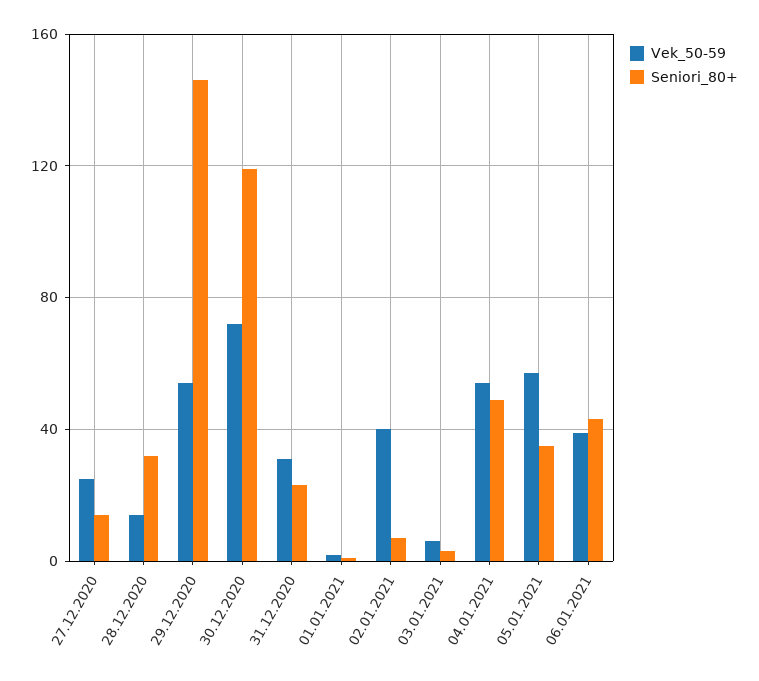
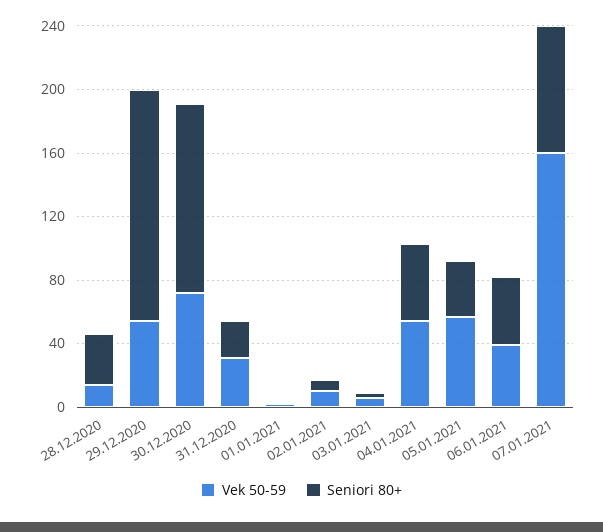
Vek_50-59, 27.12.2020: 25 -> none
Seniori_80+, 27.12.2020: 15 -> none
Vek_50-59, 02.01.2021: 40 -> 10
Vek_50-59, 07.01.2021: none -> 160
Seniori_80+, 07.01.2021: none -> 80

